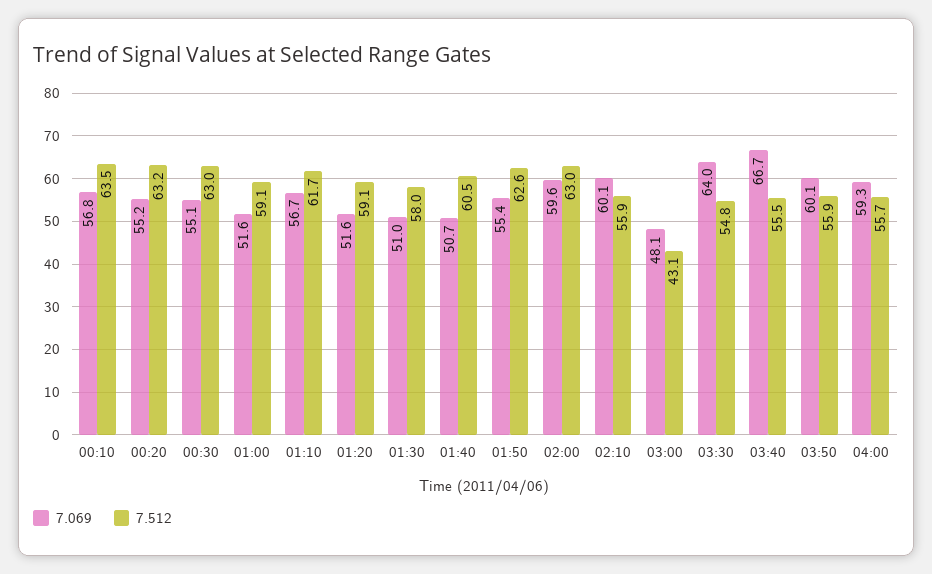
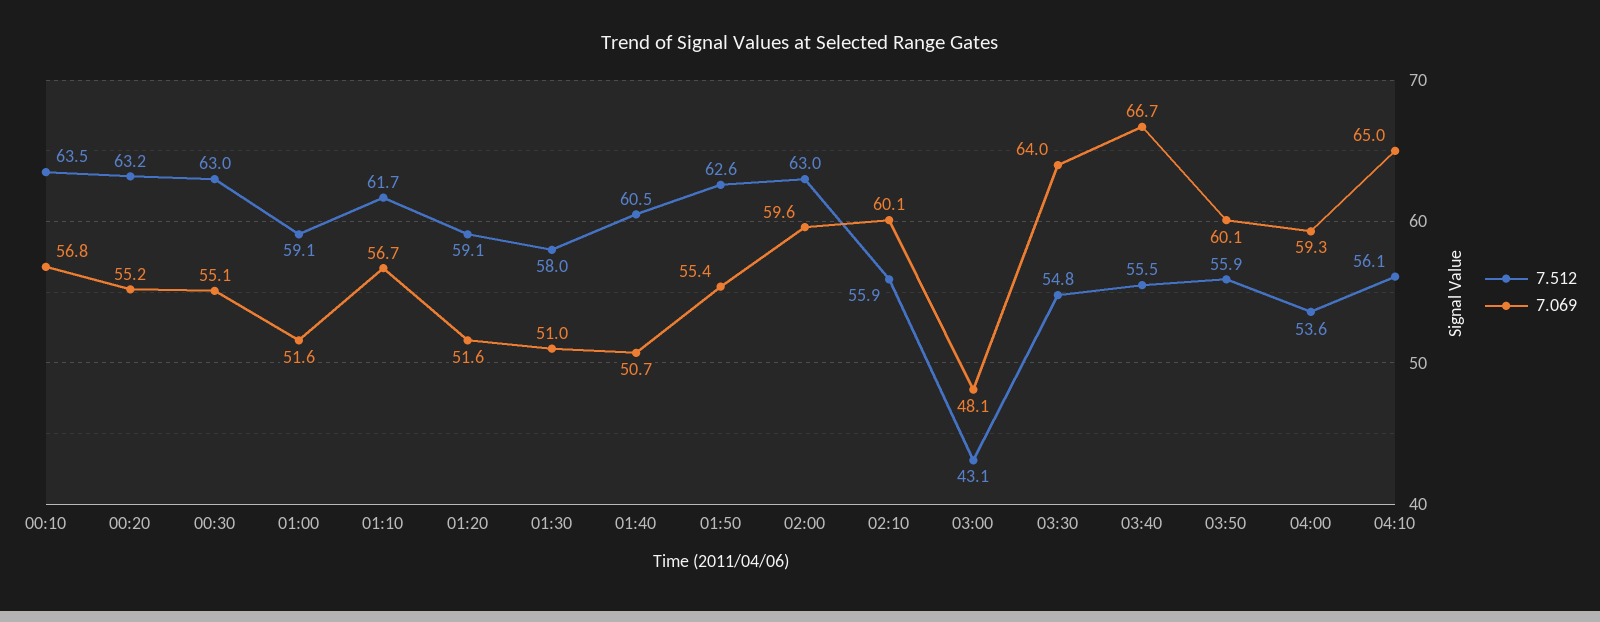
7.512, 04:00: 55.7 -> 53.6
7.512, 04:10: none -> 56.1
7.069, 04:10: none -> 65

